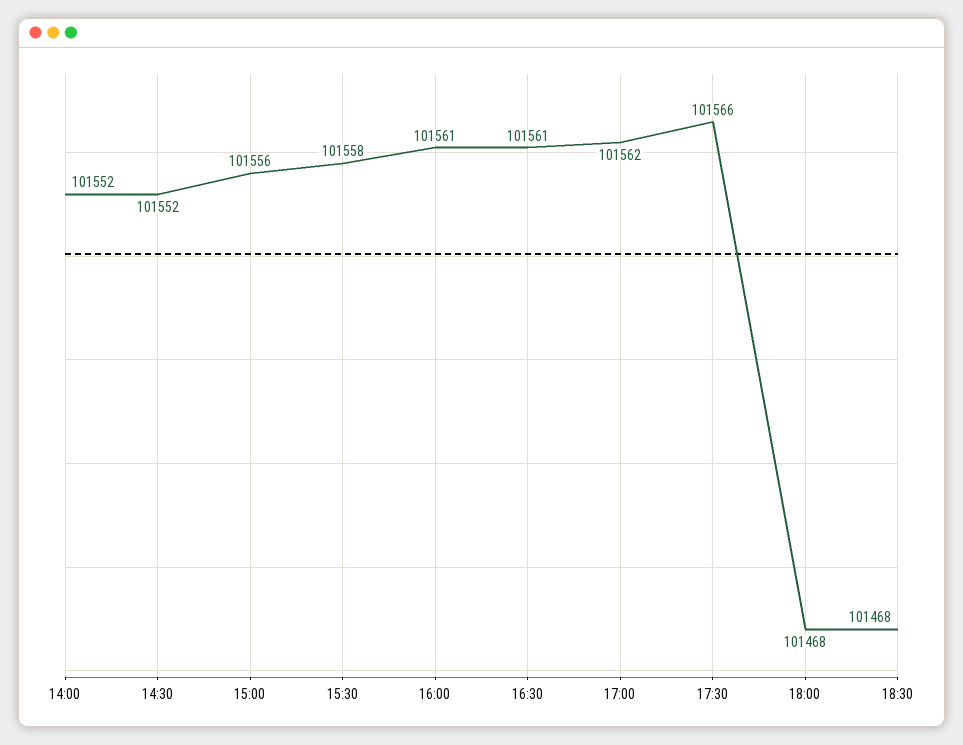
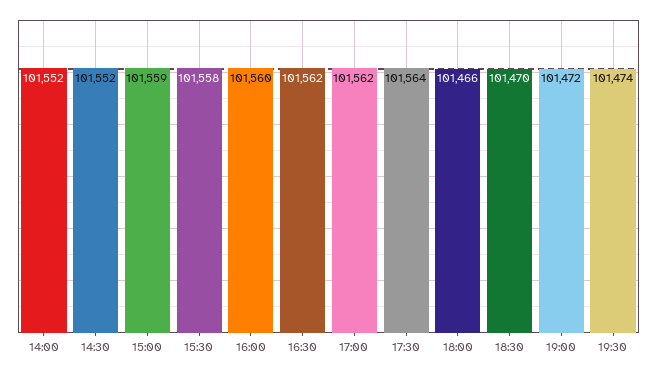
15:00: 101556 -> 101559
16:00: 101561 -> 101560
16:30: 101561 -> 101562
17:30: 101566 -> 101564
18:00: 101468 -> 101466
18:30: 101468 -> 101470
19:00: none -> 101472
19:30: none -> 101474

